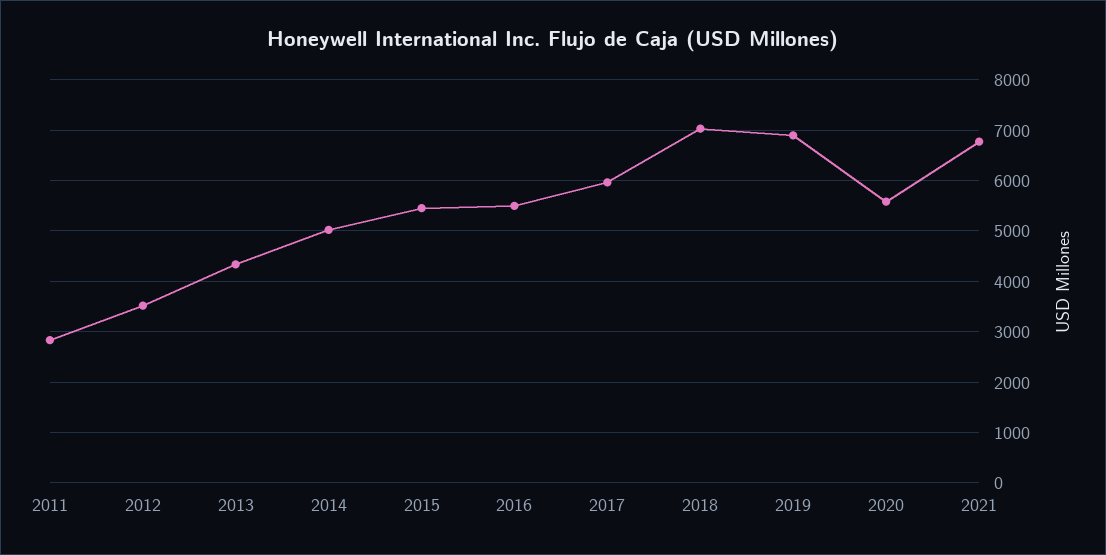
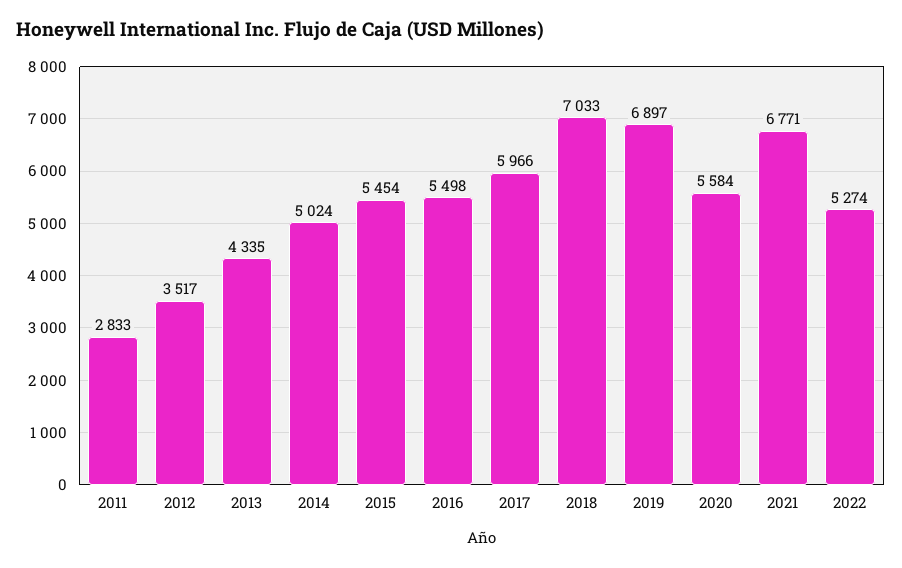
2022: none -> 5274

